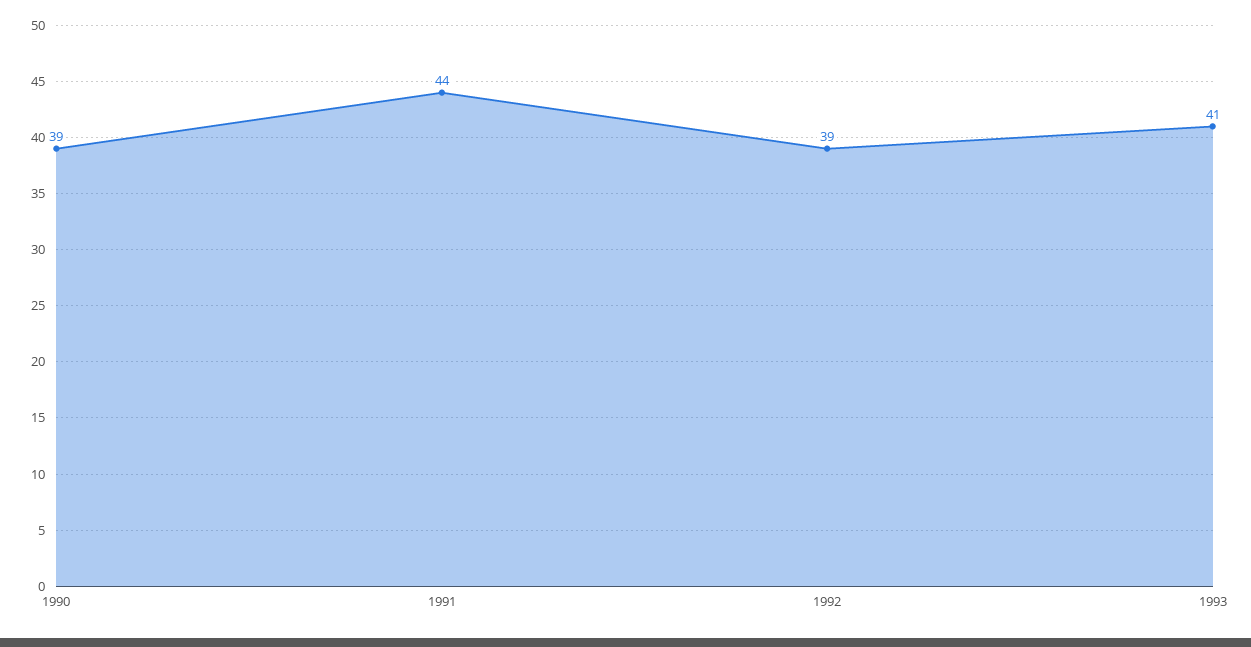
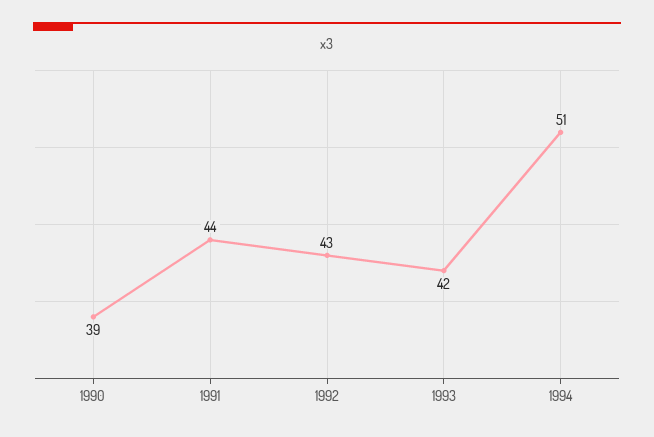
1992: 39 -> 43
1993: 41 -> 42
1994: none -> 51

